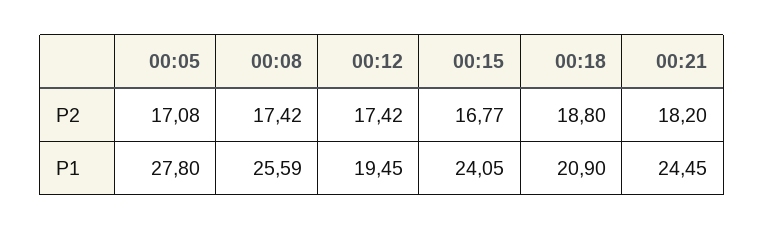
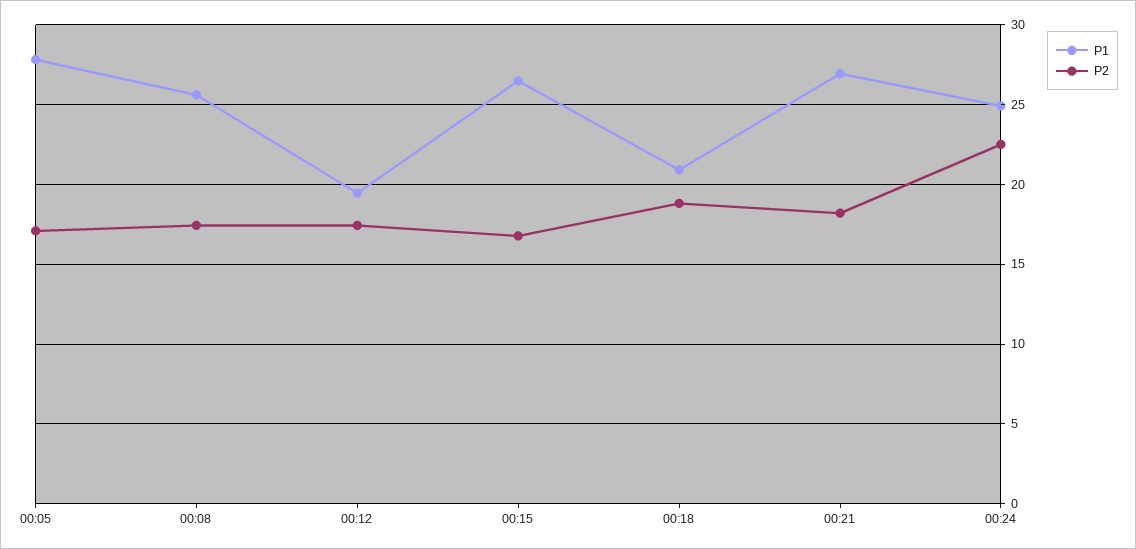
P1, 00:15: 24.05 -> 26.5
P1, 00:21: 24.45 -> 27
P1, 00:24: none -> 25
P2, 00:24: none -> 22.5

